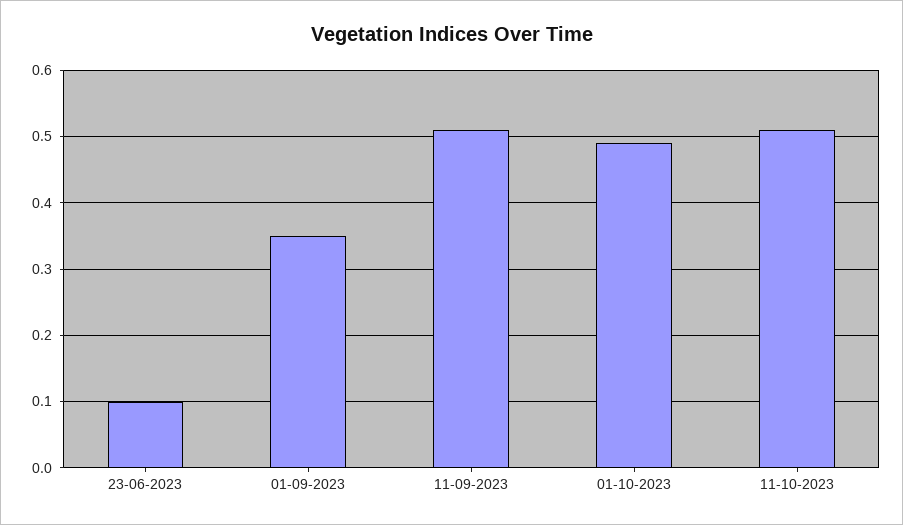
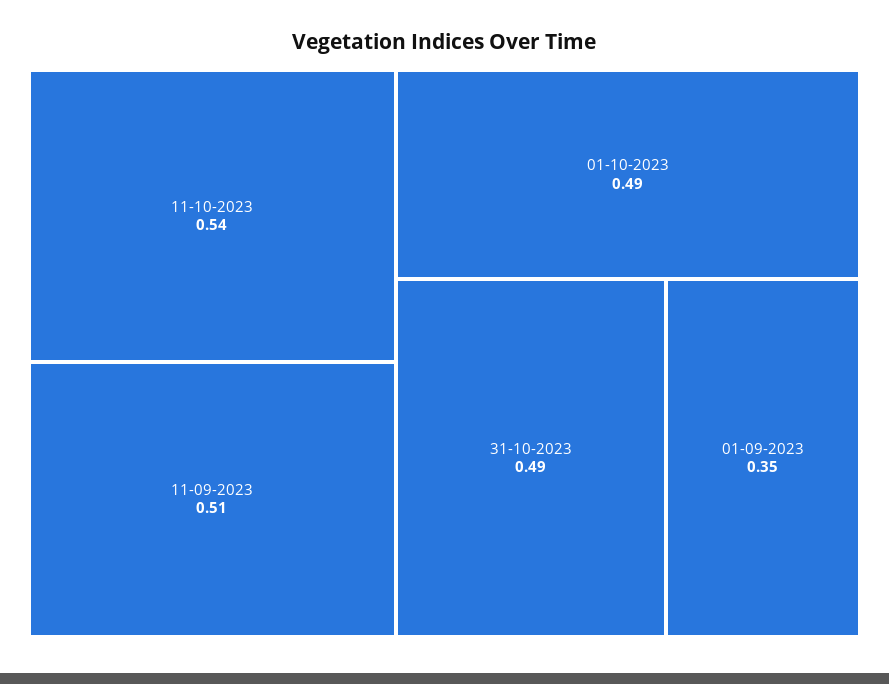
23-06-2023: 0.1 -> none
11-10-2023: 0.51 -> 0.54
31-10-2023: none -> 0.49

